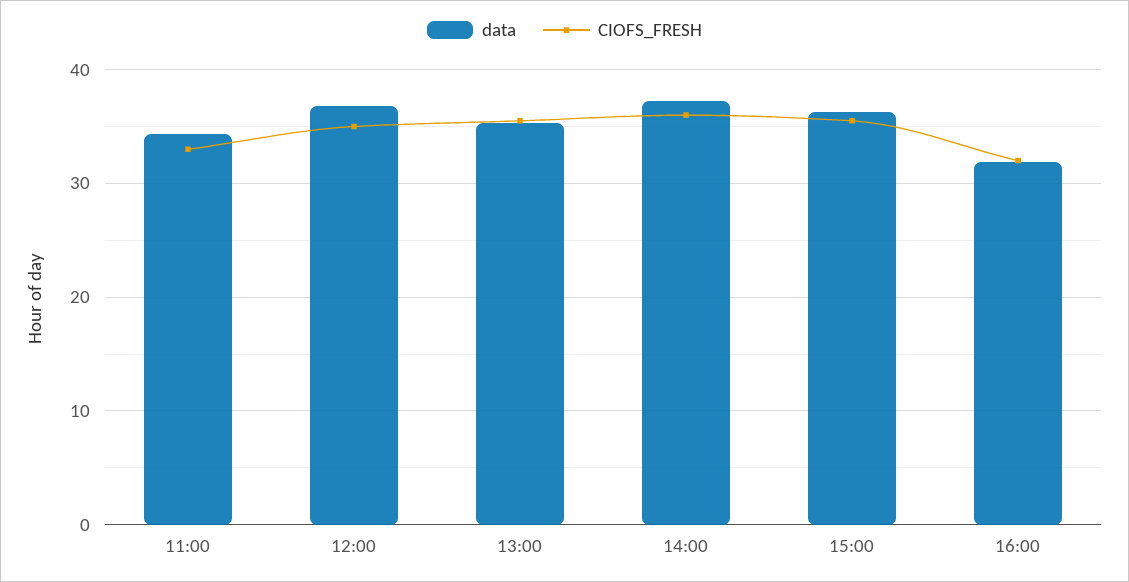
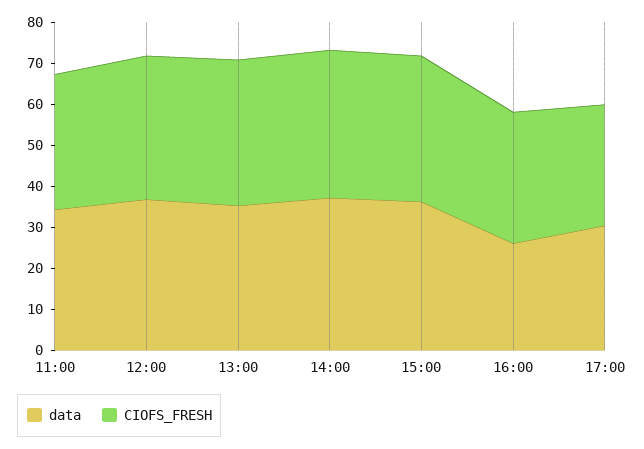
data, 16:00: 32 -> 26
data, 17:00: none -> 30
CIOFS_FRESH, 17:00: none -> 30

